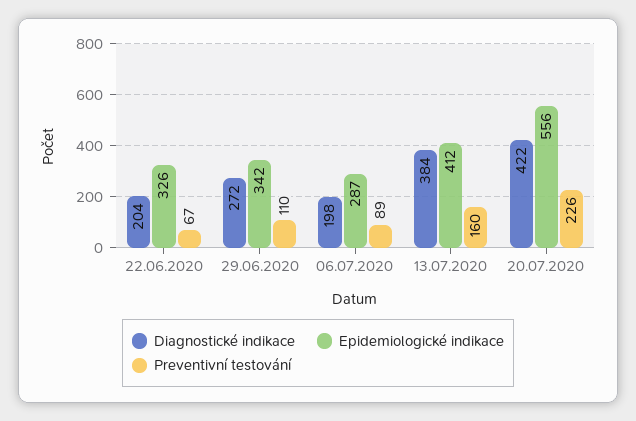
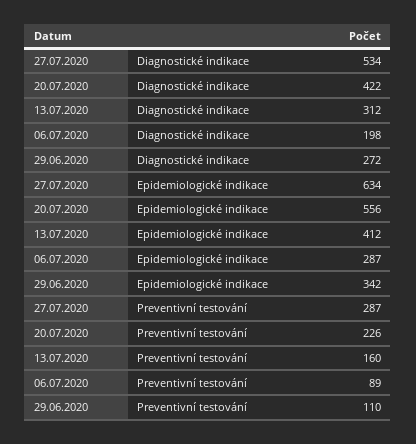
Diagnostické indikace, 22.06.2020: 204 -> none
Epidemiologické indikace, 22.06.2020: 326 -> none
Preventivní testování, 22.06.2020: 67 -> none
Diagnostické indikace, 13.07.2020: 384 -> 312
Diagnostické indikace, 27.07.2020: none -> 534
Epidemiologické indikace, 27.07.2020: none -> 634
Preventivní testování, 27.07.2020: none -> 287

